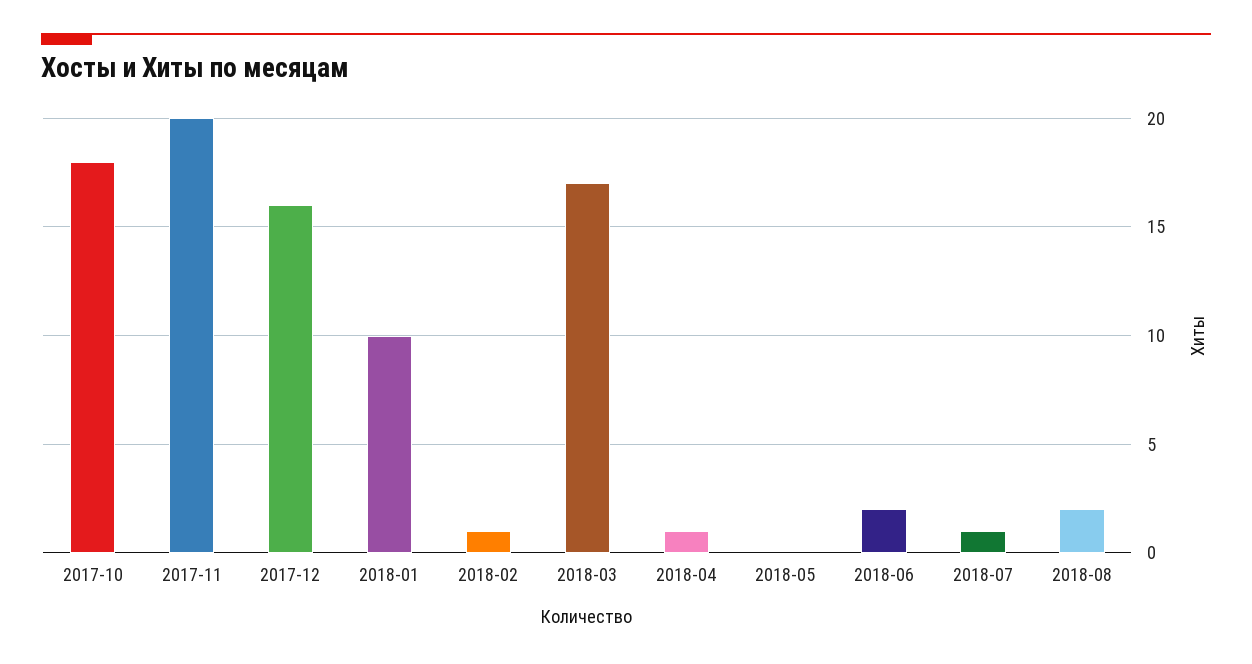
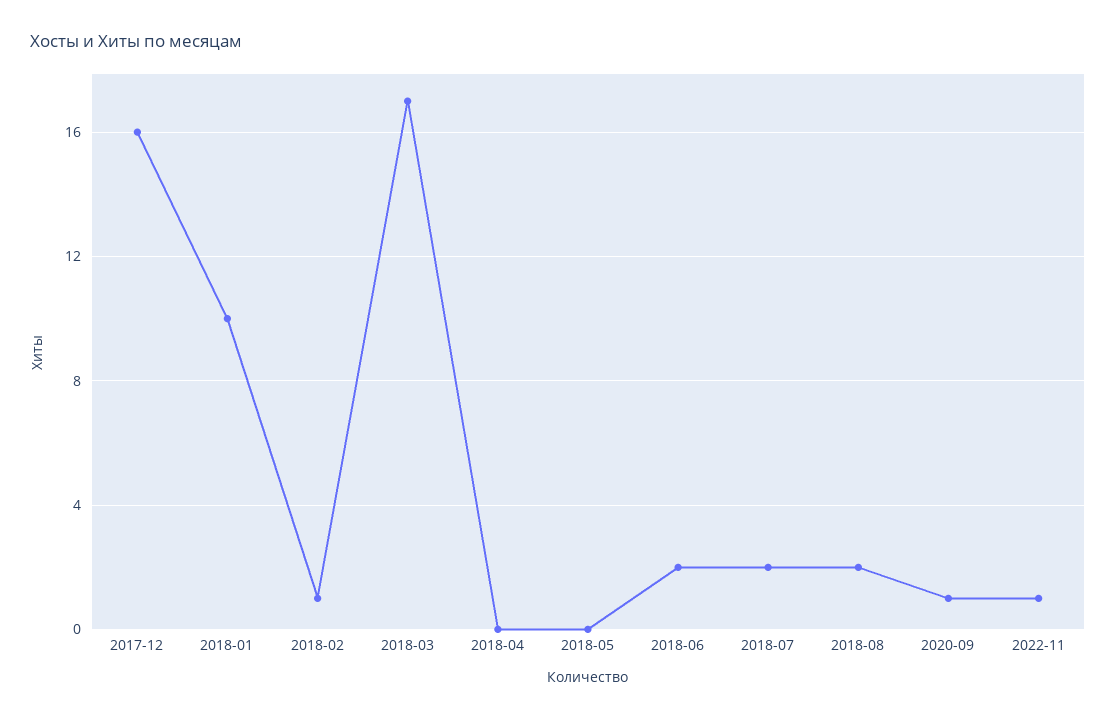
2017-10: 18 -> none
2017-11: 20 -> none
2018-04: 1 -> 0
2018-07: 1 -> 2
2020-09: none -> 1
2022-11: none -> 1

